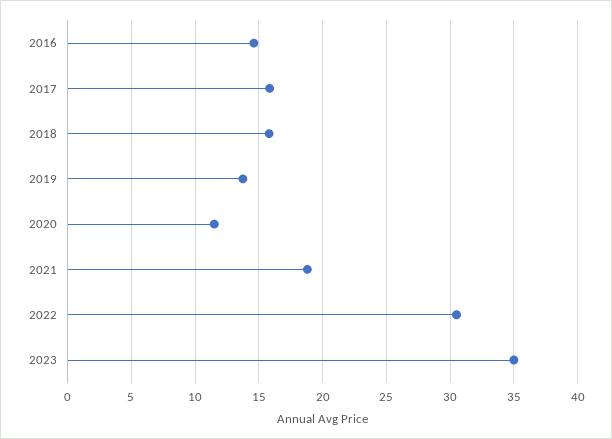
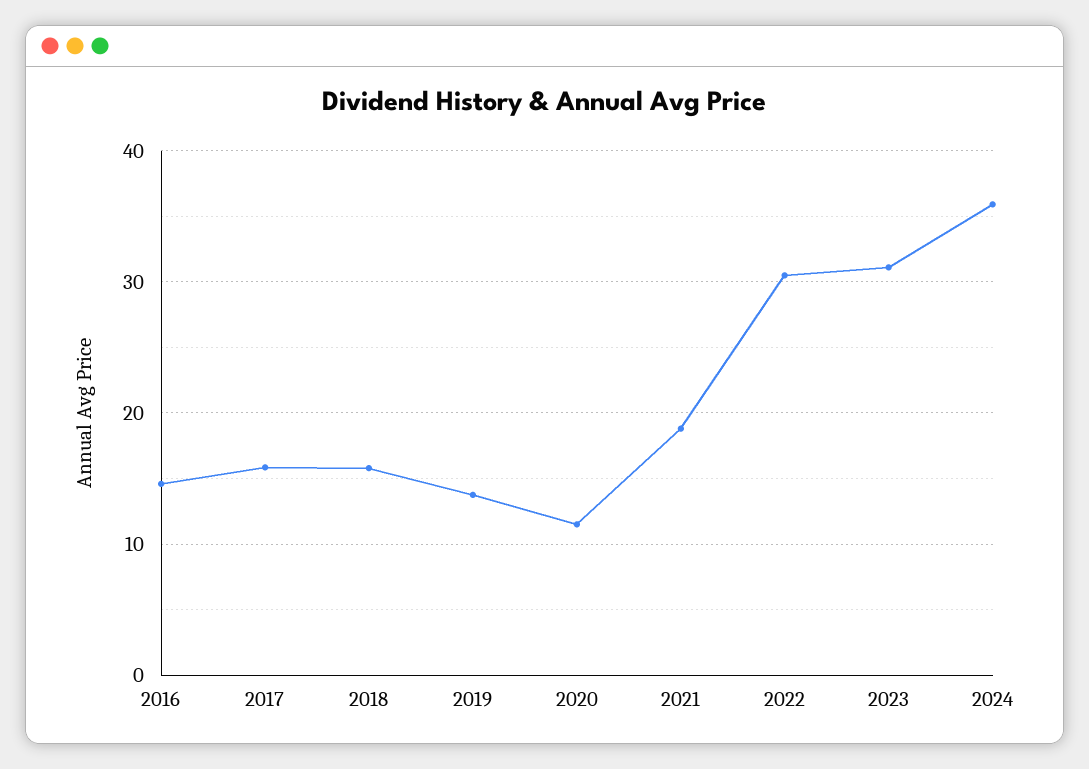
2023: 35 -> 31
2024: none -> 36

